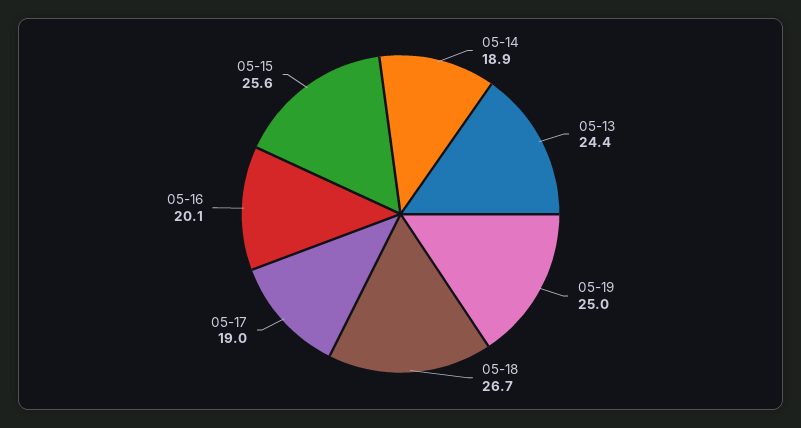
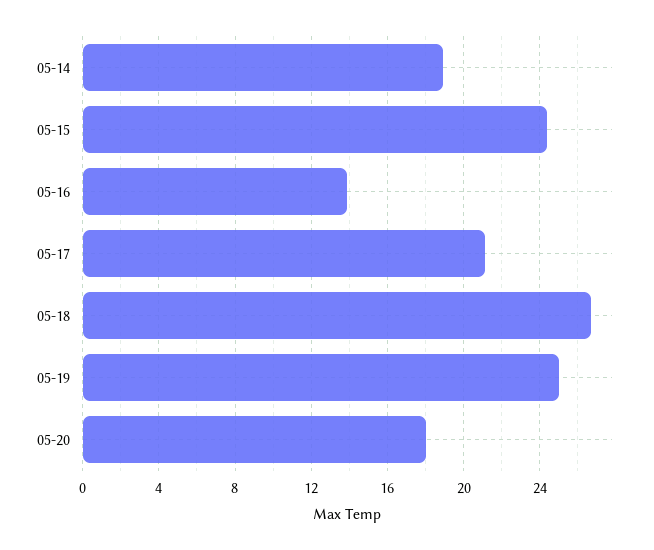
05-13: 24.4 -> none
05-17: 19 -> 21
05-16: 20.1 -> 14
05-15: 25.6 -> 24.5
05-20: none -> 18

